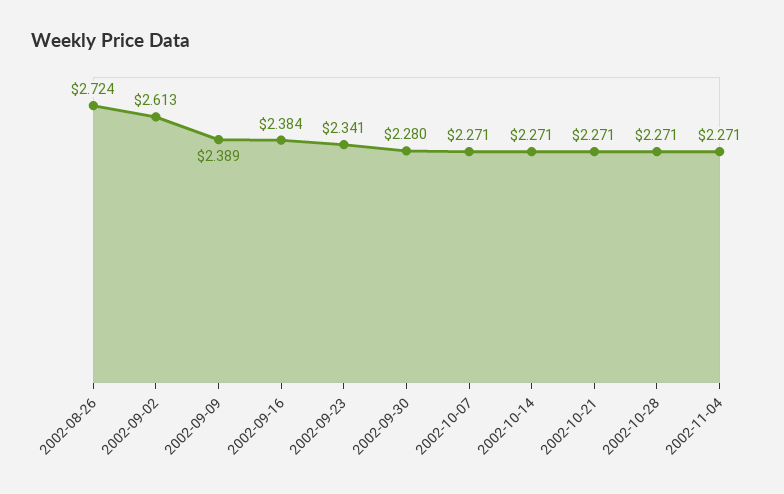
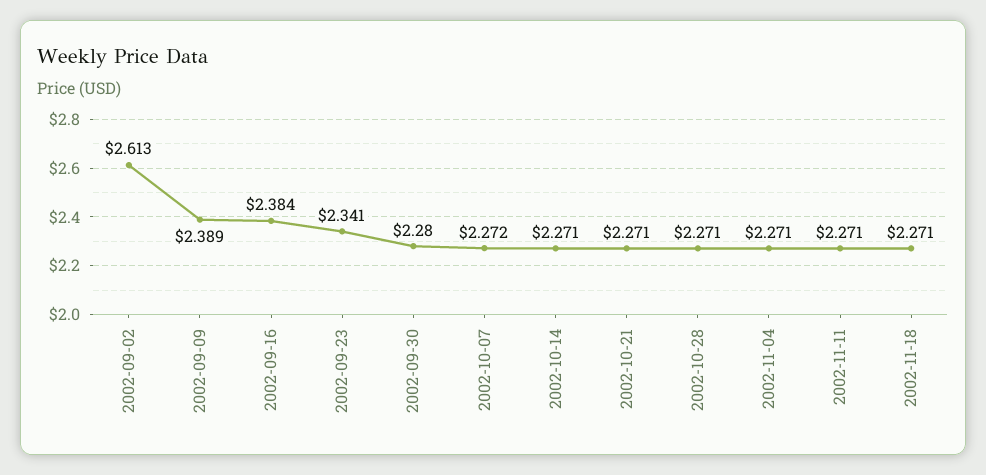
2002-08-26: 2.724 -> none
2002-10-07: 2.271 -> 2.272
2002-11-11: none -> 2.271
2002-11-18: none -> 2.271

